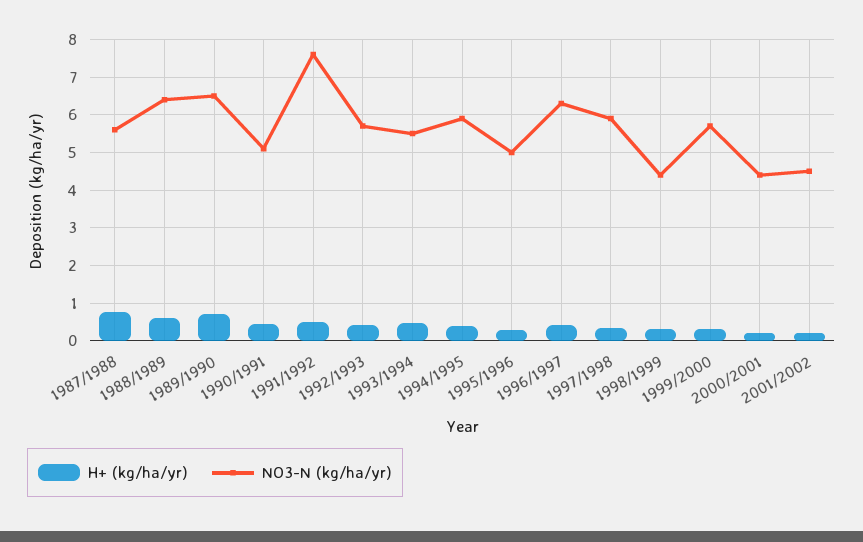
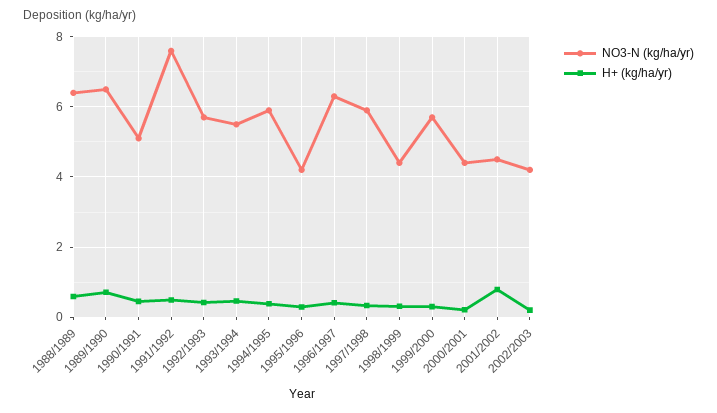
H+ (kg/ha/yr), 1987/1988: 0.8 -> none
NO3-N (kg/ha/yr), 1987/1988: 5.6 -> none
NO3-N (kg/ha/yr), 1995/1996: 5 -> 4.2
H+ (kg/ha/yr), 2001/2002: 0.2 -> 0.8
NO3-N (kg/ha/yr), 2002/2003: none -> 4.2
H+ (kg/ha/yr), 2002/2003: none -> 0.2

